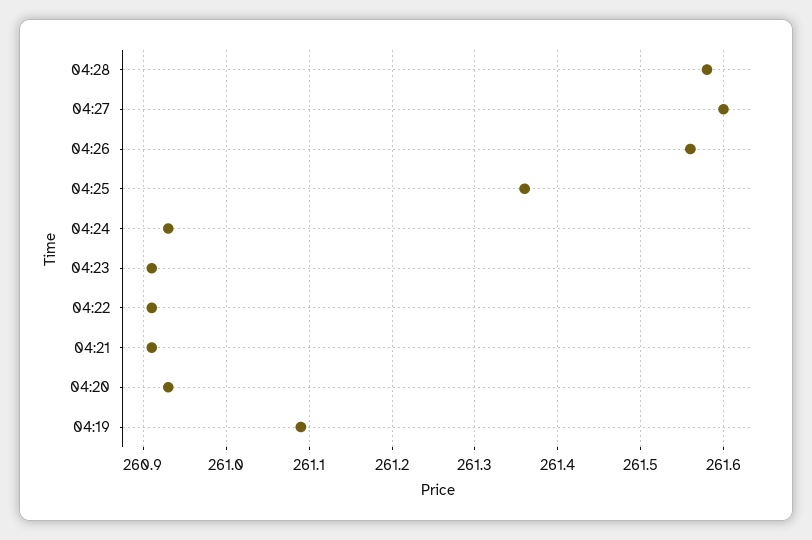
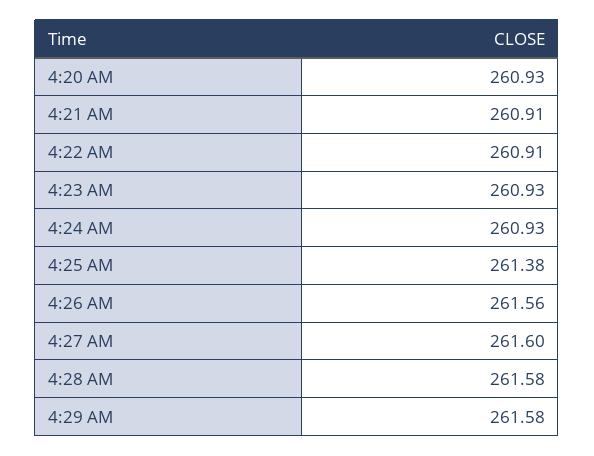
04:25: 261.36 -> 261.38
04:23: 260.91 -> 260.93
04:19: 261.09 -> none
4:29 AM: none -> 261.58

